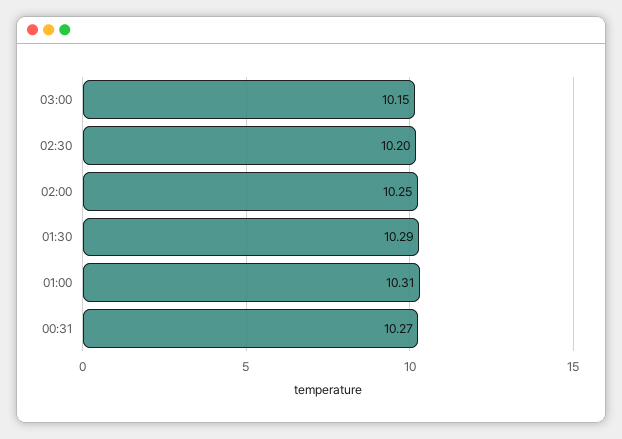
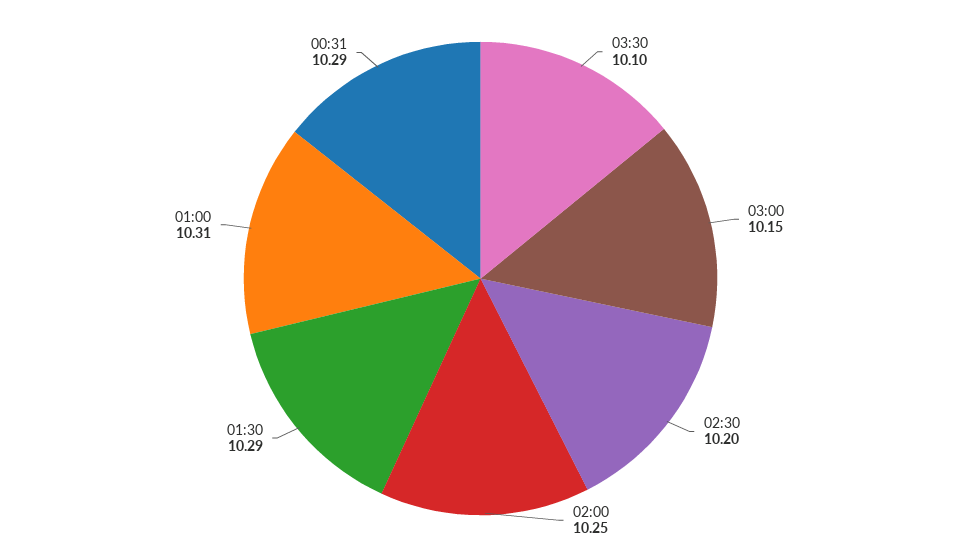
00:31: 10.27 -> 10.29
03:30: none -> 10.1

